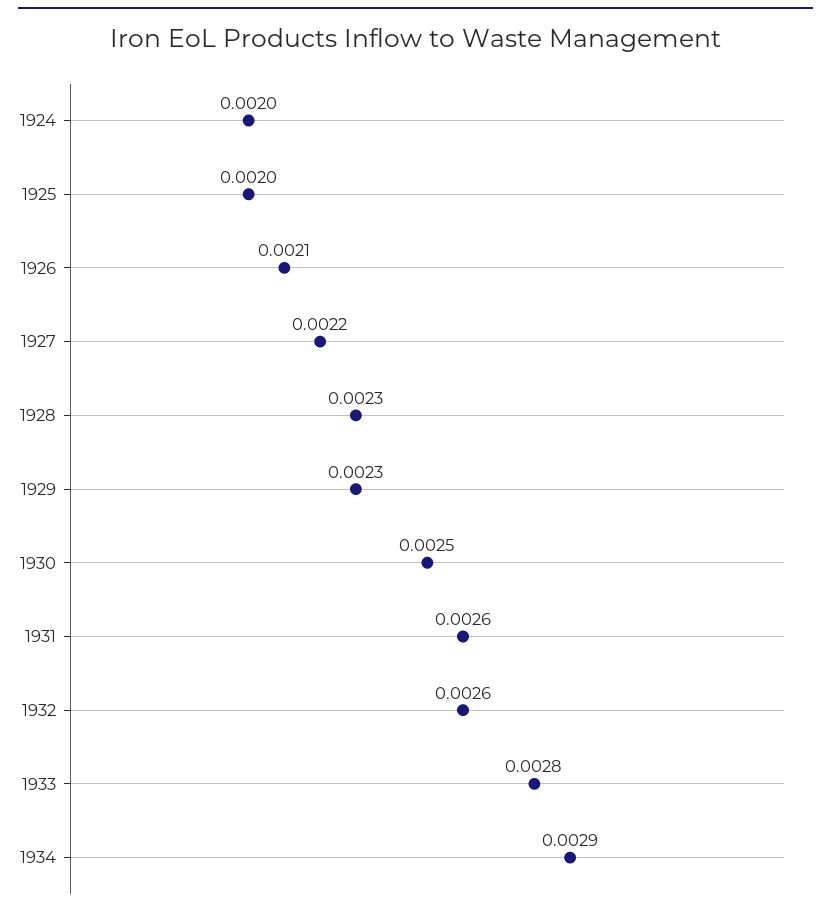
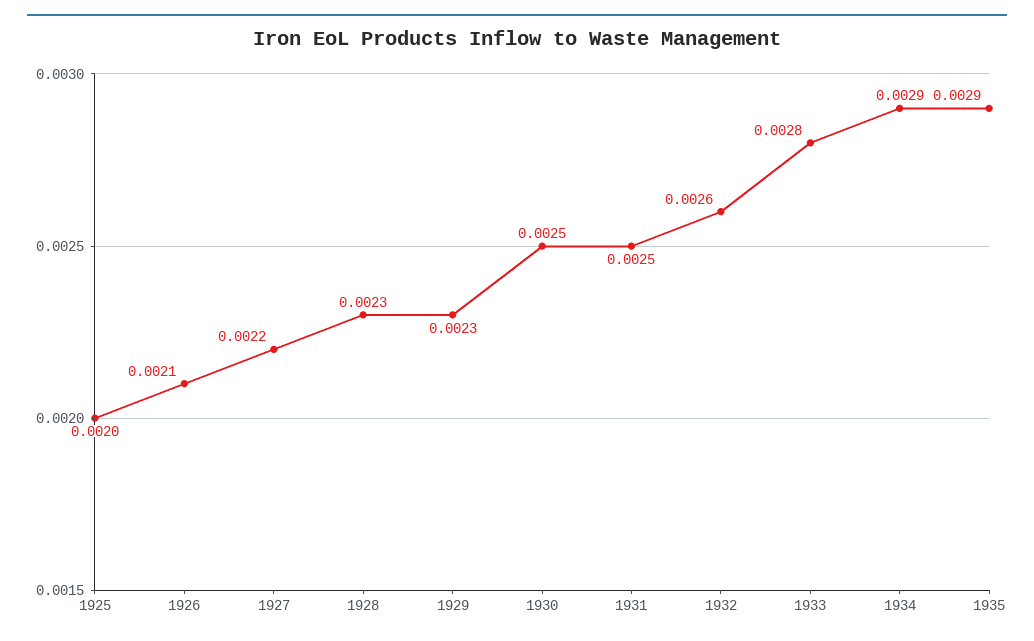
1924: 0.002 -> none
1931: 0.0026 -> 0.0025
1935: none -> 0.0029

